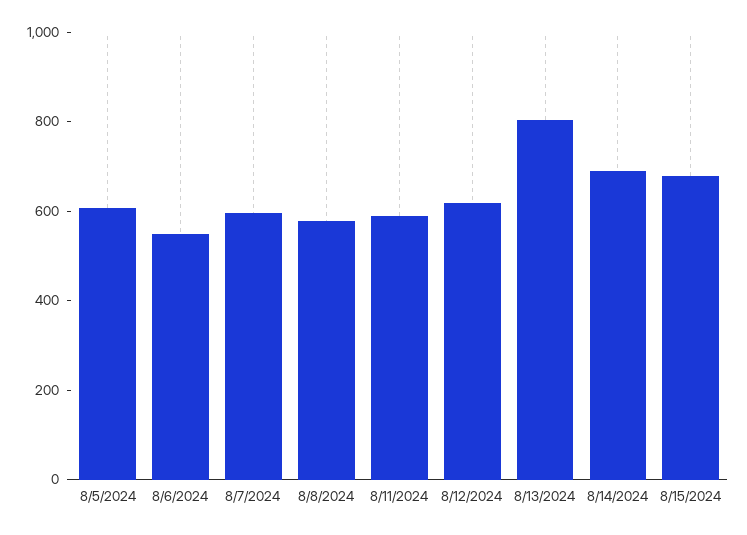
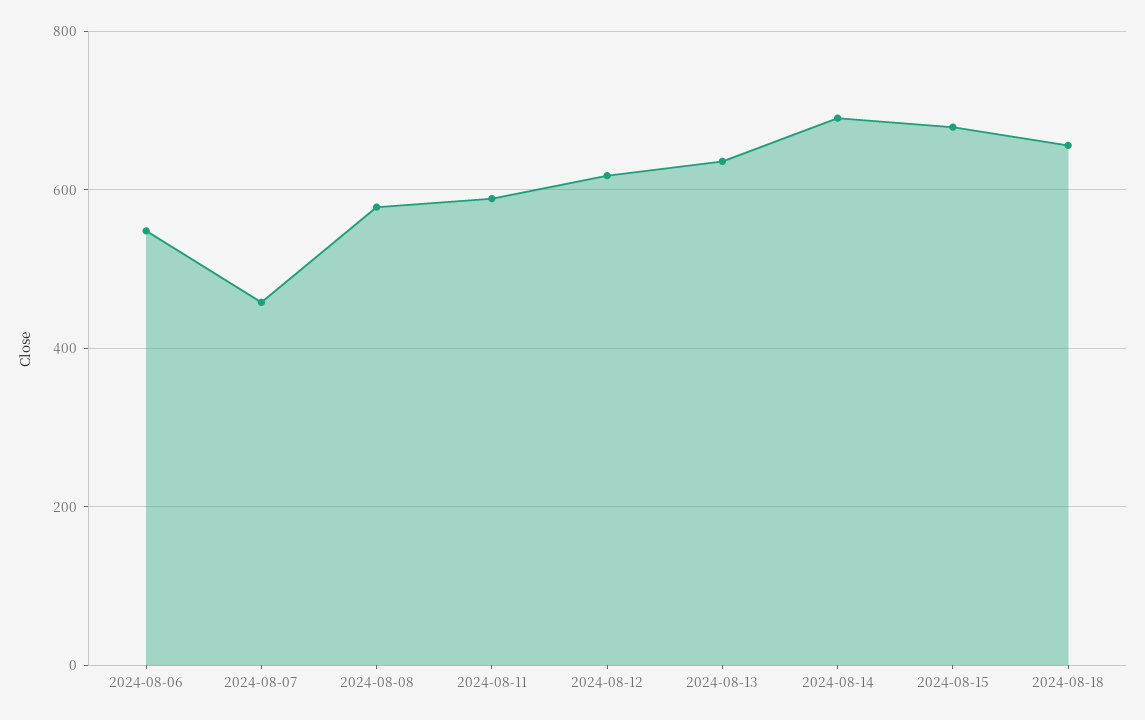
8/5/2024: 600 -> none
8/7/2024: 600 -> 460
8/13/2024: 800 -> 640
2024-08-18: none -> 660

